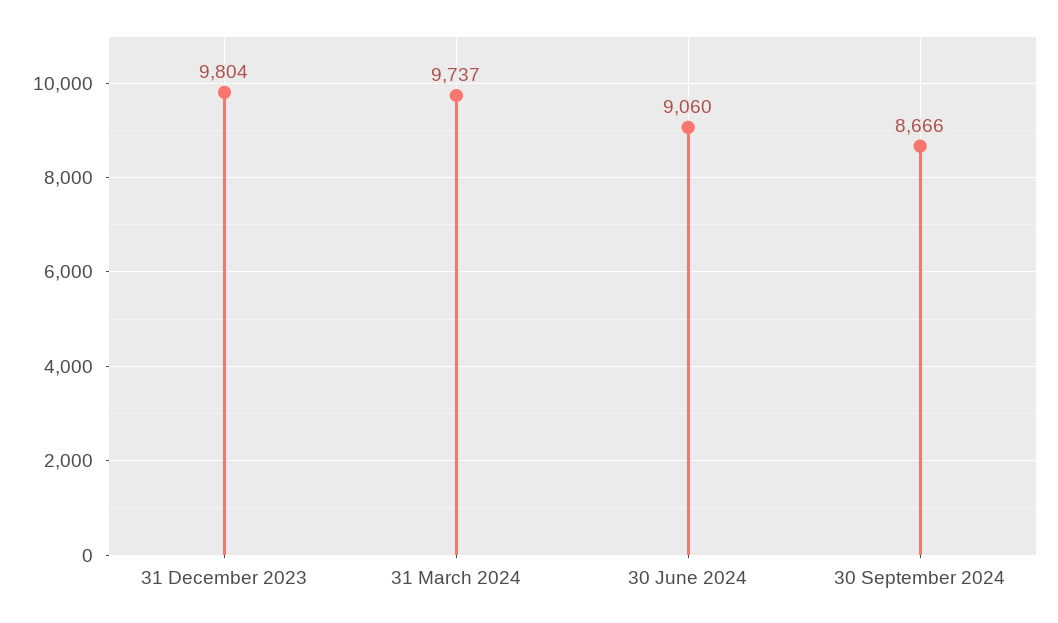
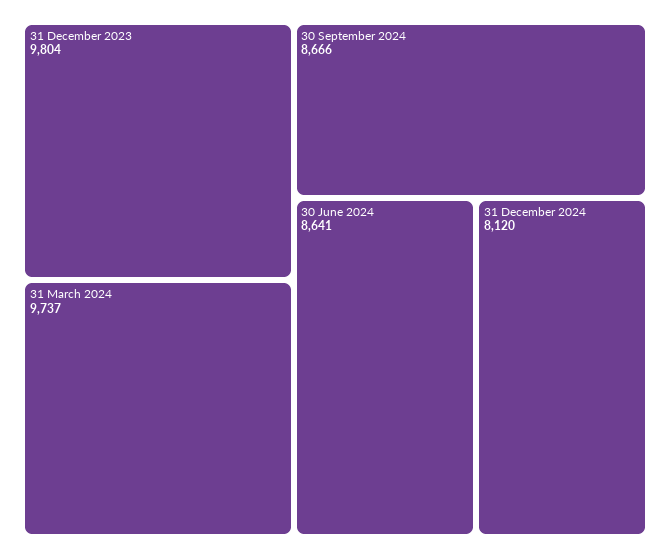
30 June 2024: 9060 -> 8641
31 December 2024: none -> 8120

